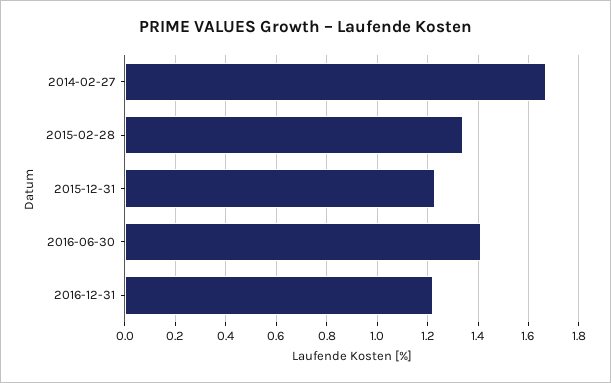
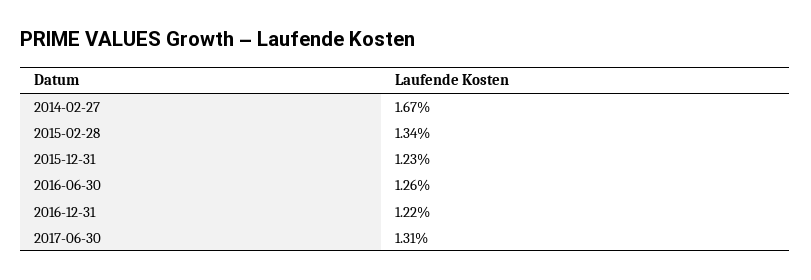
2016-06-30: 1.4 -> 1.26
2017-06-30: none -> 1.31

